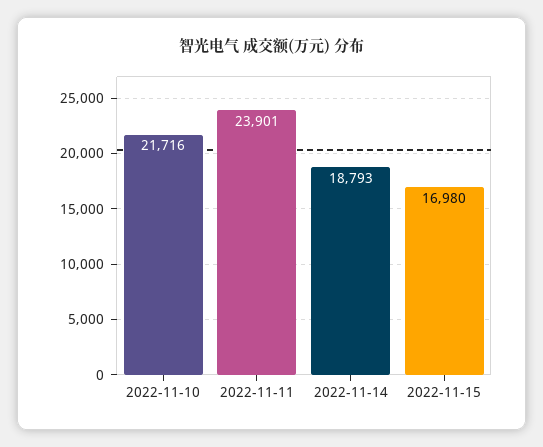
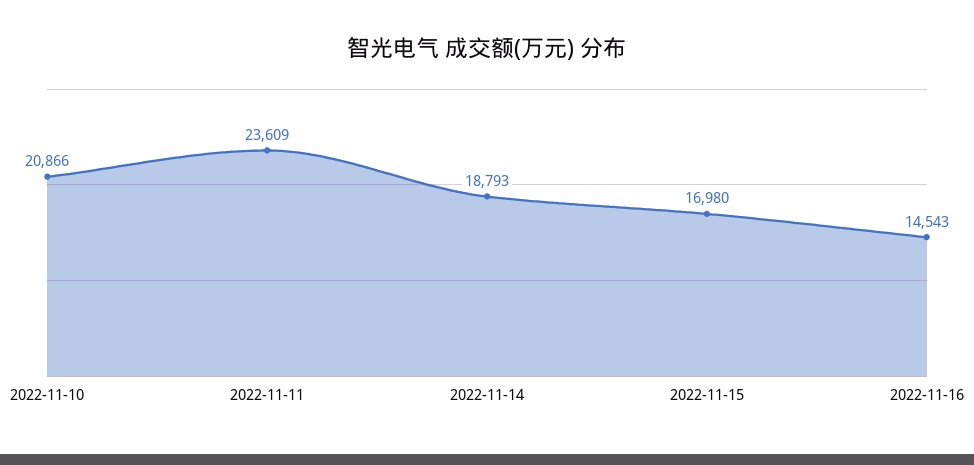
2022-11-10: 21716 -> 20866
2022-11-11: 23901 -> 23609
2022-11-16: none -> 14543

